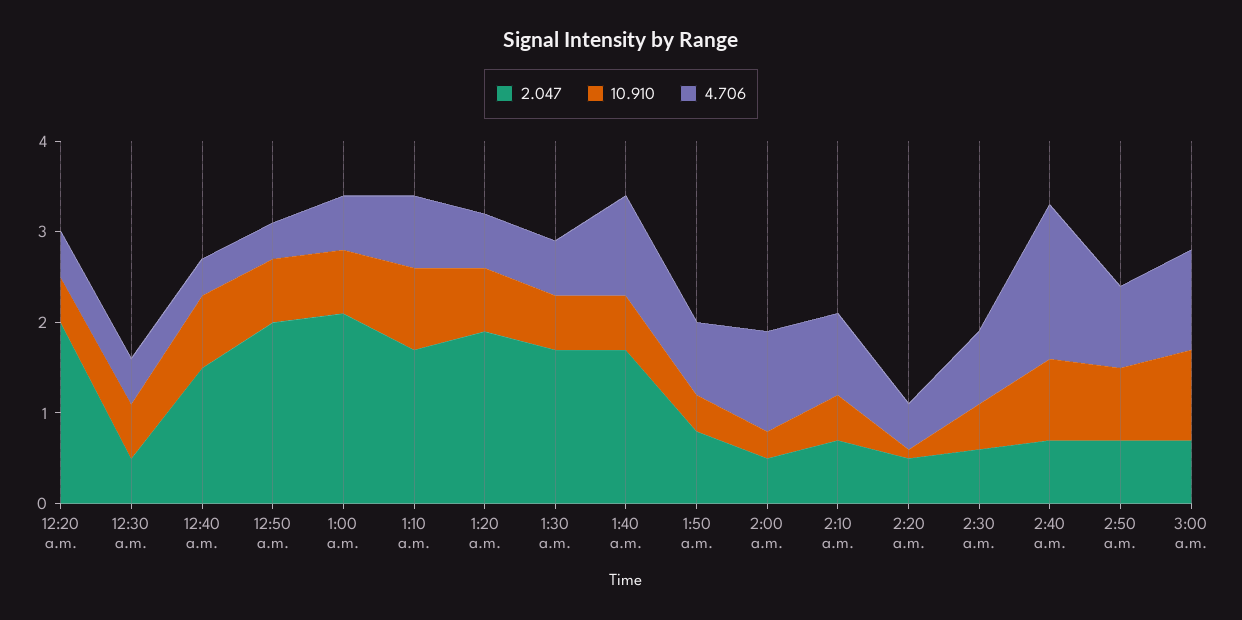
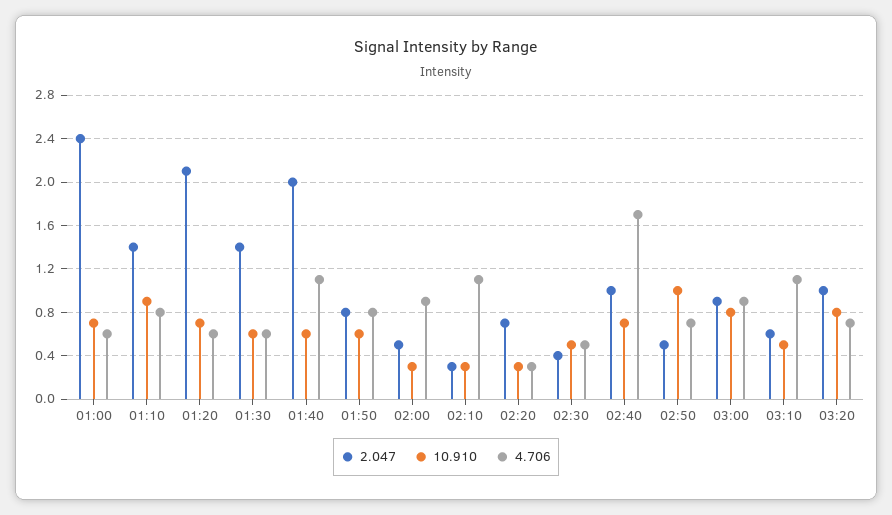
2.047, 12:20 a.m.: 2 -> none
10.910, 12:20 a.m.: 0.5 -> none
4.706, 12:20 a.m.: 0.5 -> none
2.047, 12:30 a.m.: 0.5 -> none
10.910, 12:30 a.m.: 0.6 -> none
4.706, 12:30 a.m.: 0.5 -> none
2.047, 12:40 a.m.: 1.5 -> none
10.910, 12:40 a.m.: 0.8 -> none
4.706, 12:40 a.m.: 0.4 -> none
2.047, 12:50 a.m.: 2 -> none
10.910, 12:50 a.m.: 0.7 -> none
4.706, 12:50 a.m.: 0.4 -> none
2.047, 1:00 a.m.: 2.1 -> 2.4
2.047, 1:10 a.m.: 1.7 -> 1.4
2.047, 1:20 a.m.: 1.9 -> 2.1
2.047, 1:30 a.m.: 1.7 -> 1.4
2.047, 1:40 a.m.: 1.7 -> 2
10.910, 1:50 a.m.: 0.4 -> 0.6
4.706, 2:00 a.m.: 1.1 -> 0.9
2.047, 2:10 a.m.: 0.7 -> 0.3
10.910, 2:10 a.m.: 0.5 -> 0.3
4.706, 2:10 a.m.: 0.9 -> 1.1
2.047, 2:20 a.m.: 0.5 -> 0.7
10.910, 2:20 a.m.: 0.1 -> 0.3
4.706, 2:20 a.m.: 0.5 -> 0.3
2.047, 2:30 a.m.: 0.6 -> 0.4
4.706, 2:30 a.m.: 0.8 -> 0.5
2.047, 2:40 a.m.: 0.7 -> 1
10.910, 2:40 a.m.: 0.9 -> 0.7
2.047, 2:50 a.m.: 0.7 -> 0.5
10.910, 2:50 a.m.: 0.8 -> 1
4.706, 2:50 a.m.: 0.9 -> 0.7
2.047, 3:00 a.m.: 0.7 -> 0.9
10.910, 3:00 a.m.: 1 -> 0.8
4.706, 3:00 a.m.: 1.1 -> 0.9
2.047, 03:10: none -> 0.6
10.910, 03:10: none -> 0.5
4.706, 03:10: none -> 1.1
2.047, 03:20: none -> 1
10.910, 03:20: none -> 0.8
4.706, 03:20: none -> 0.7

